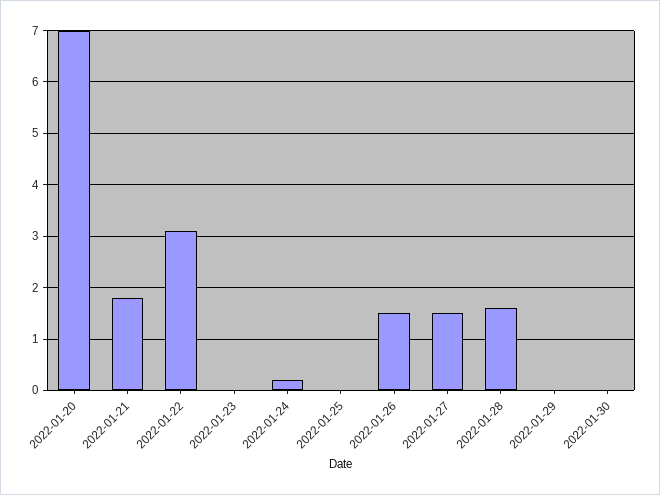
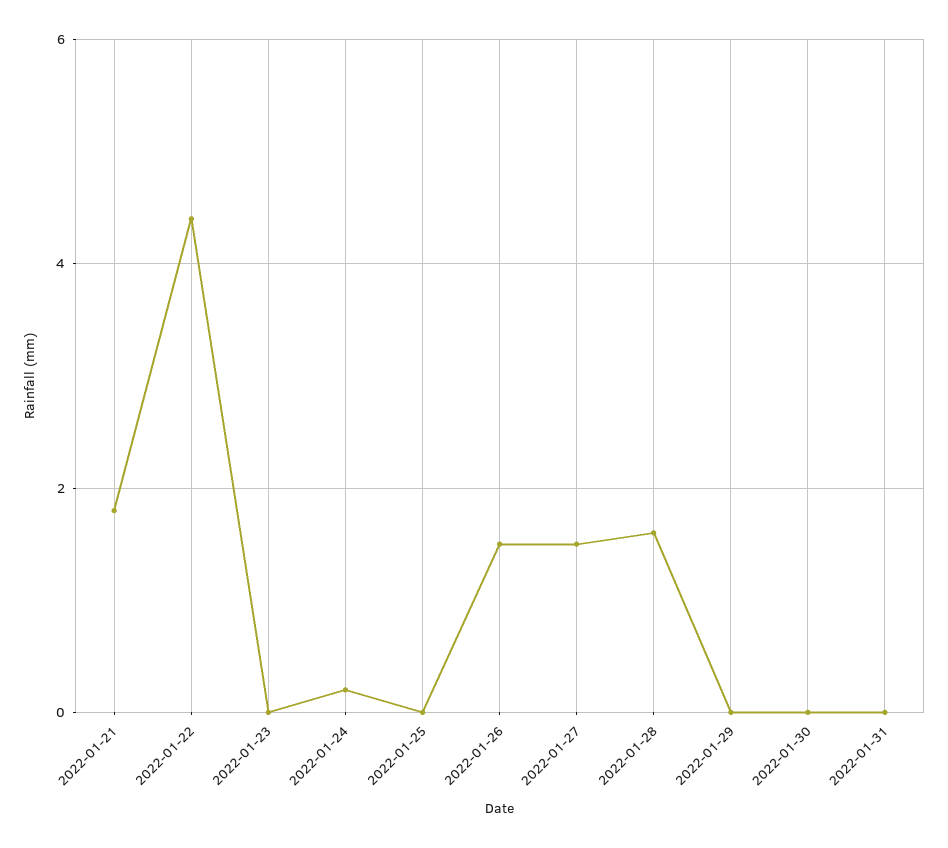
2022-01-20: 7 -> none
2022-01-22: 3 -> 4.5
2022-01-31: none -> 0

